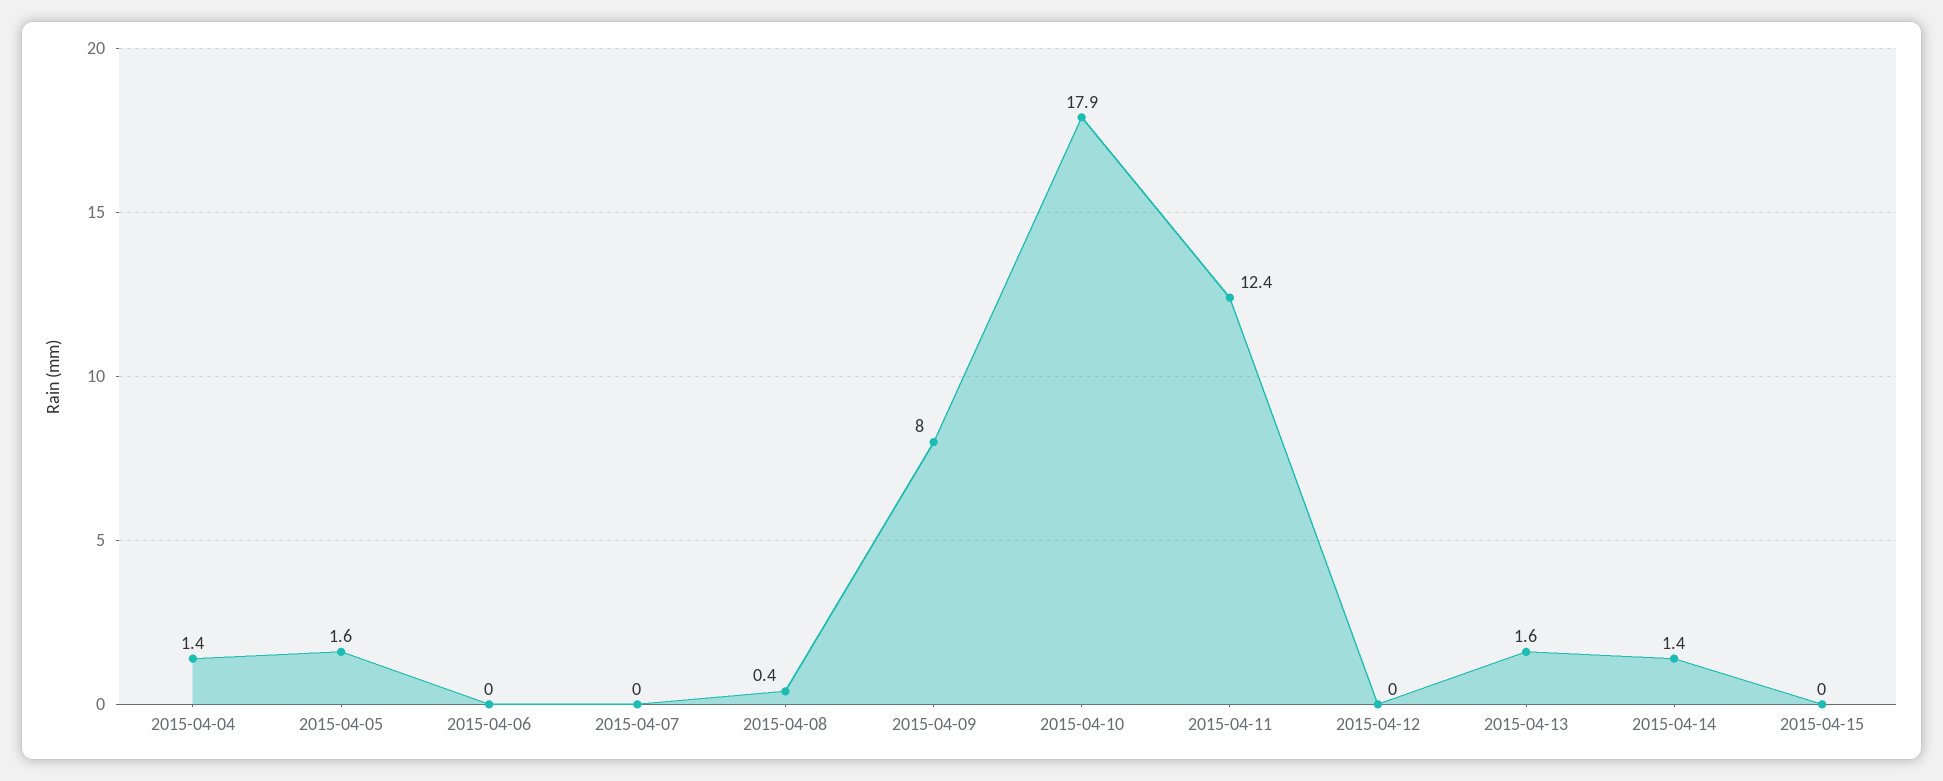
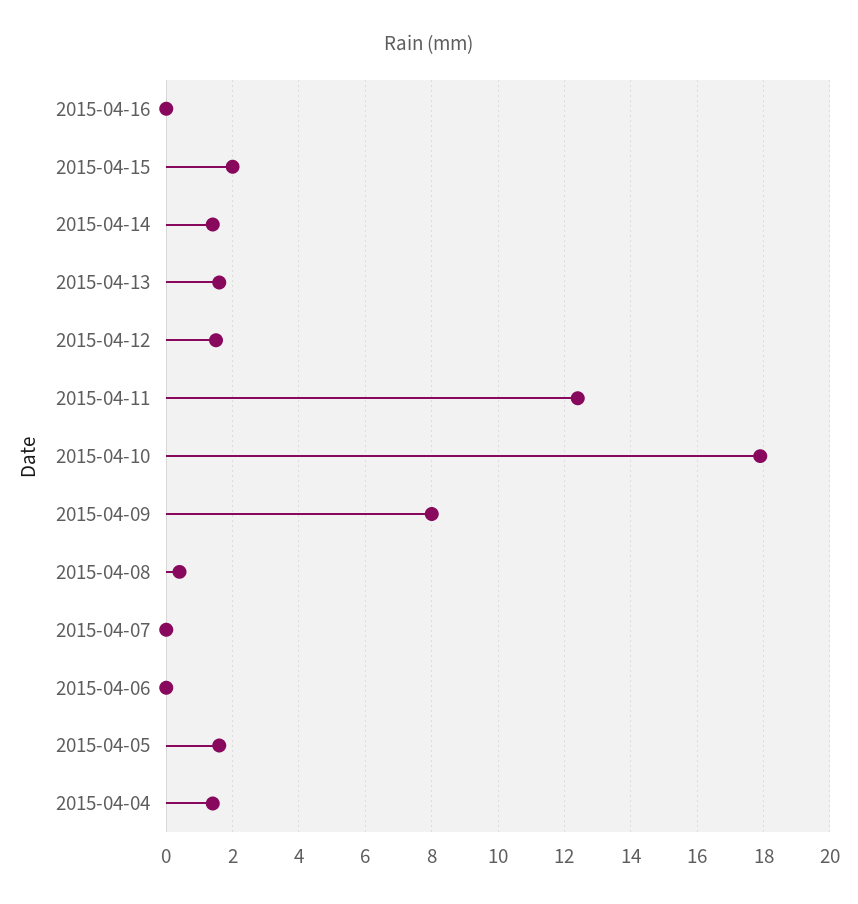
2015-04-12: 0 -> 1.5
2015-04-15: 0 -> 2
2015-04-16: none -> 0

